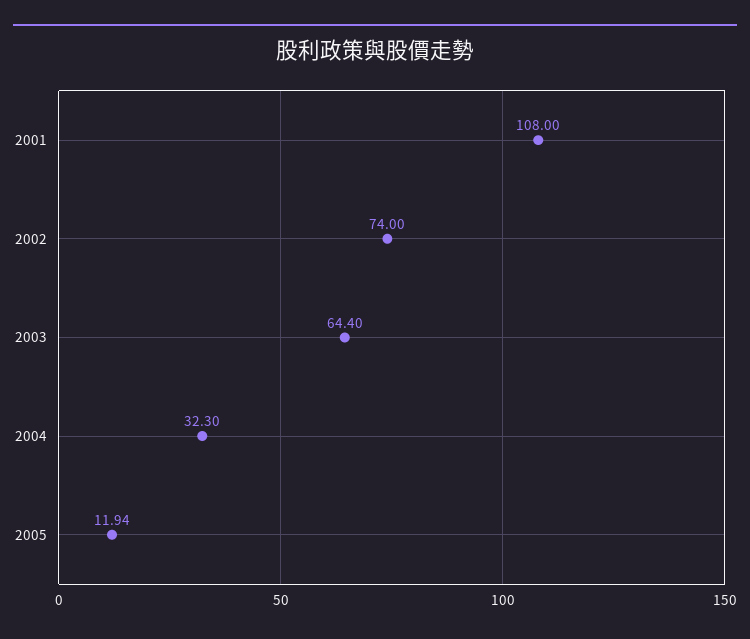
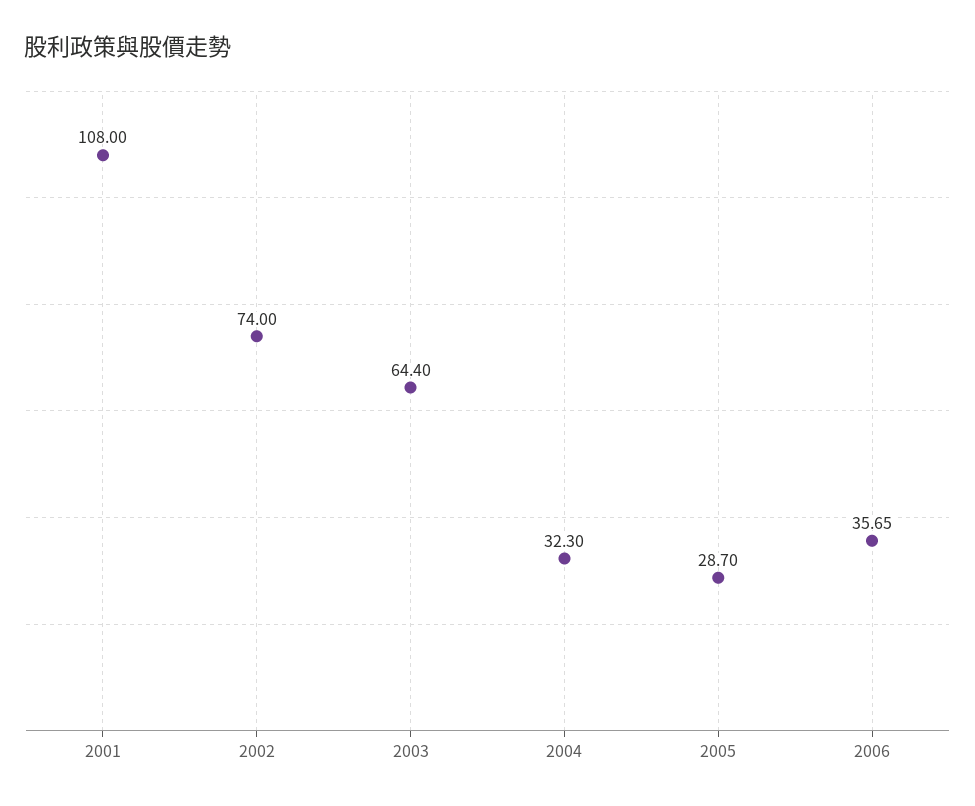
2005: 11.94 -> 28.7
2006: none -> 35.65

